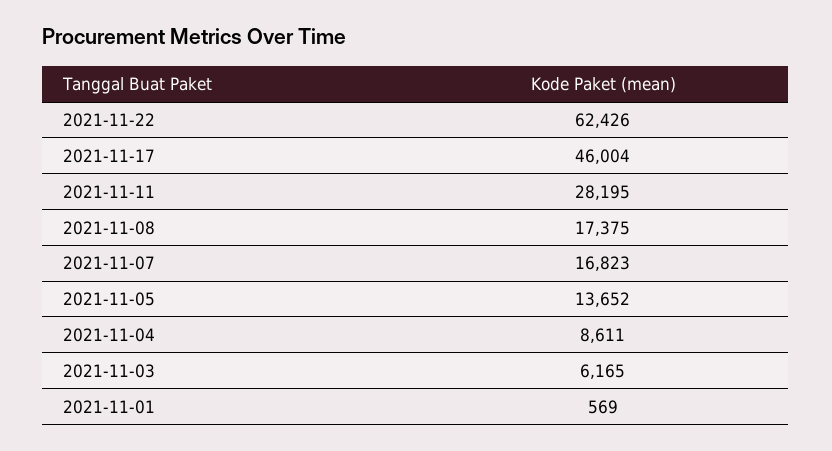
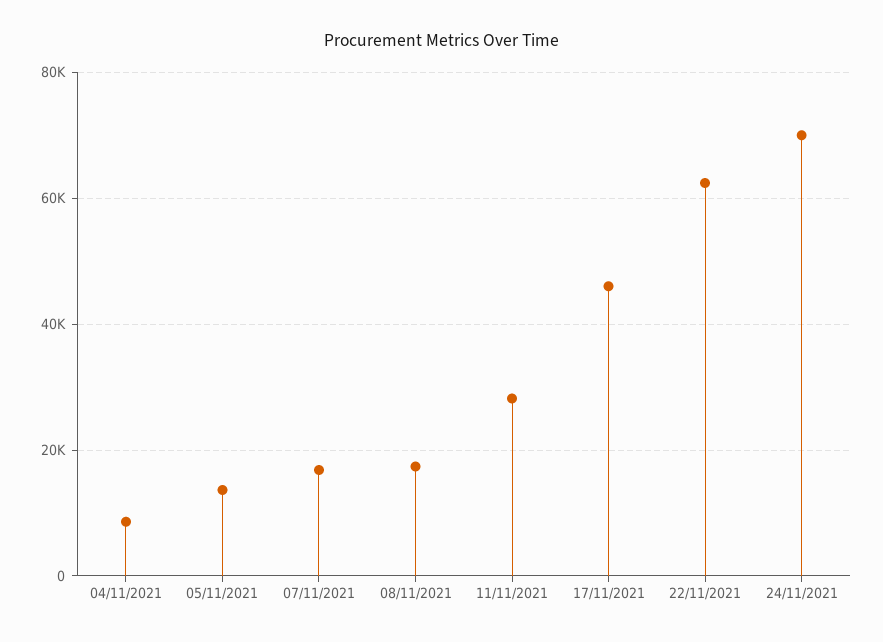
2021-11-03: 6165 -> none
2021-11-01: 569 -> none
24/11/2021: none -> 70000

